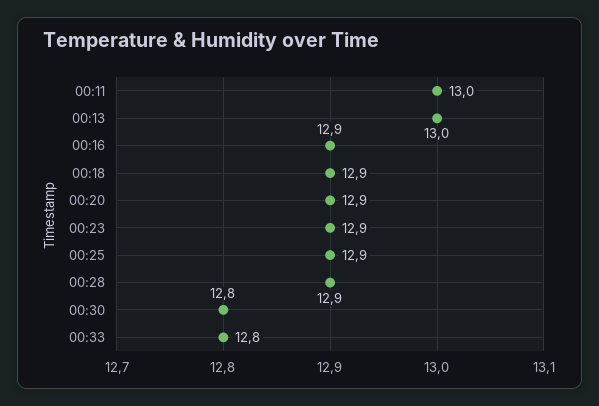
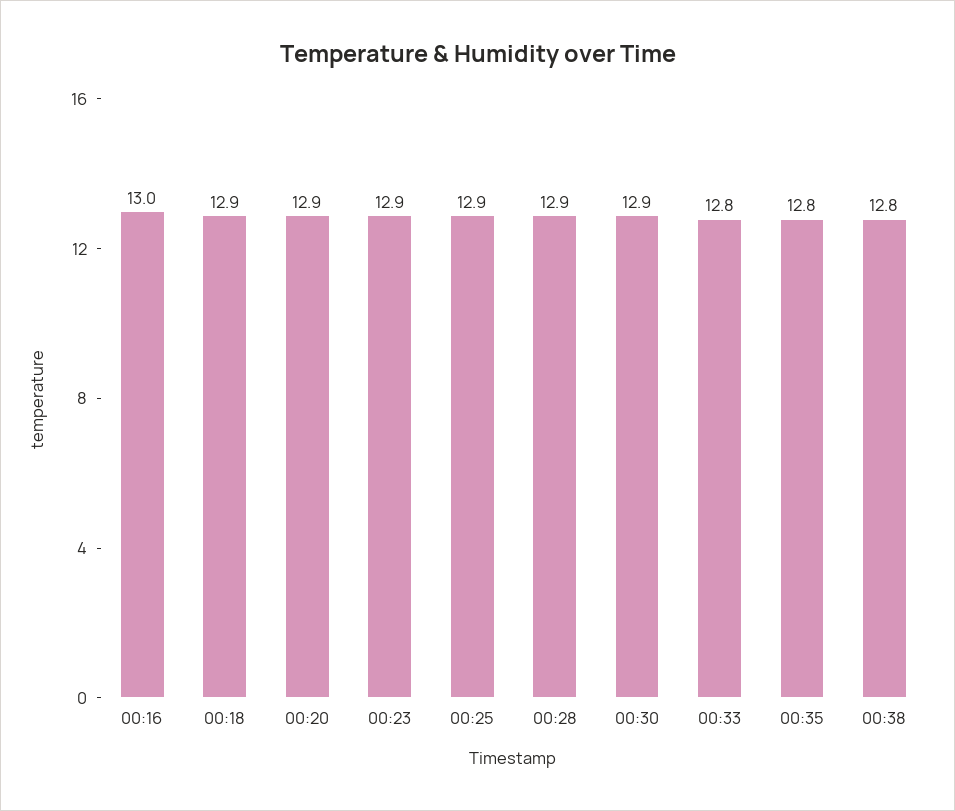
00:11: 13 -> none
00:13: 13 -> none
00:16: 12.9 -> 13
00:30: 12.8 -> 12.9
00:35: none -> 12.8
00:38: none -> 12.8

